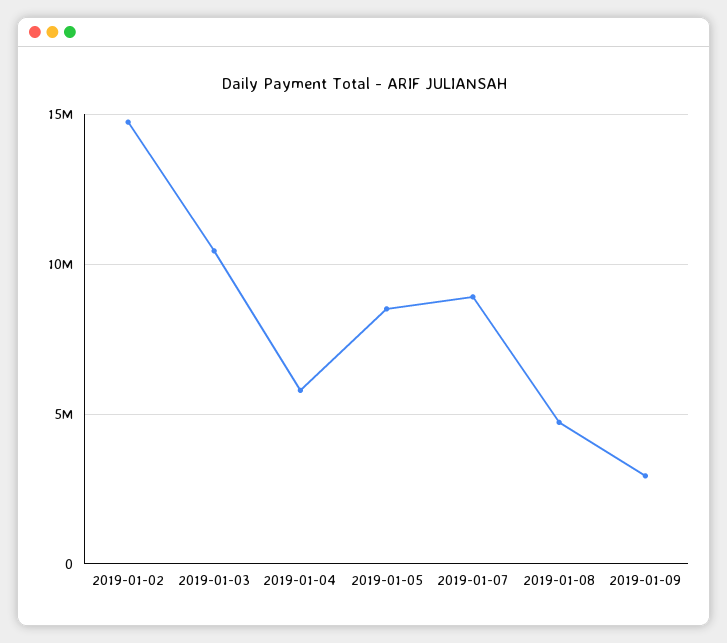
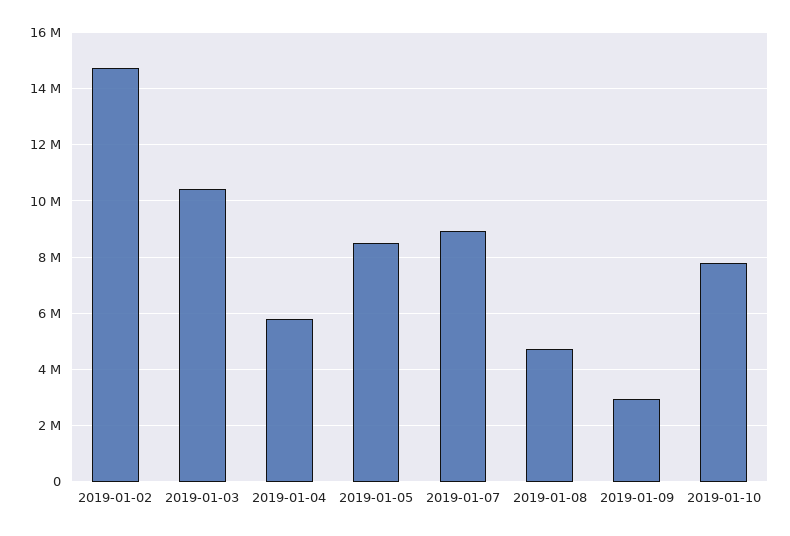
2019-01-10: none -> 7750000

